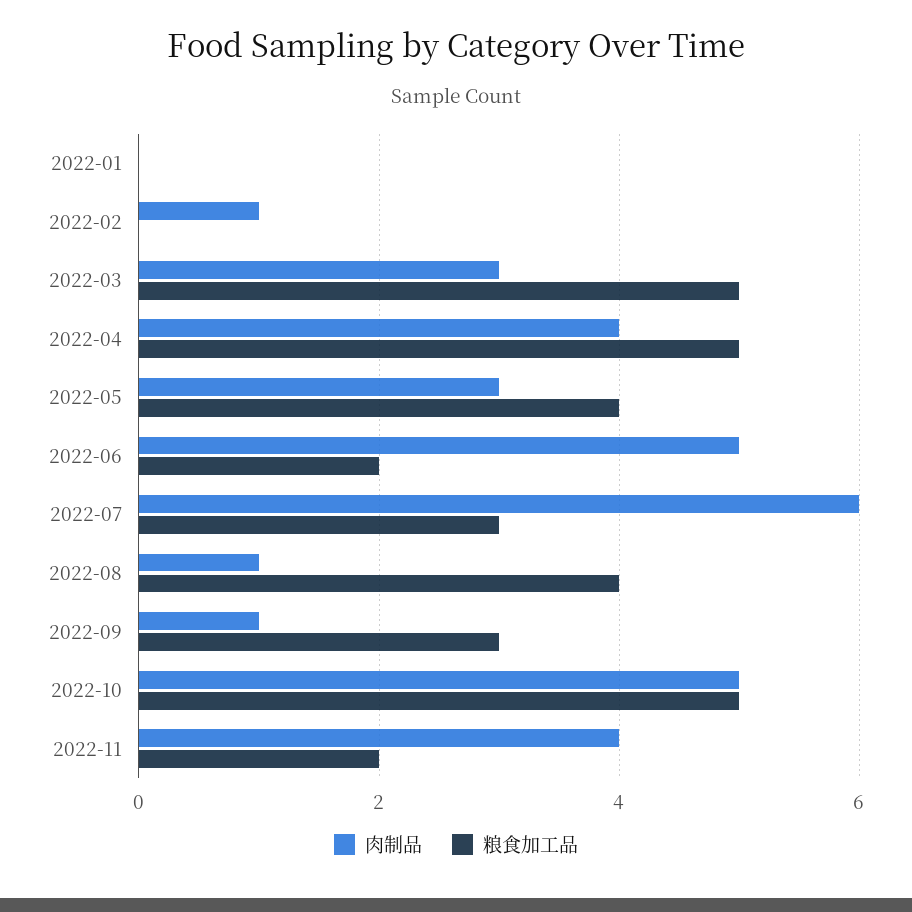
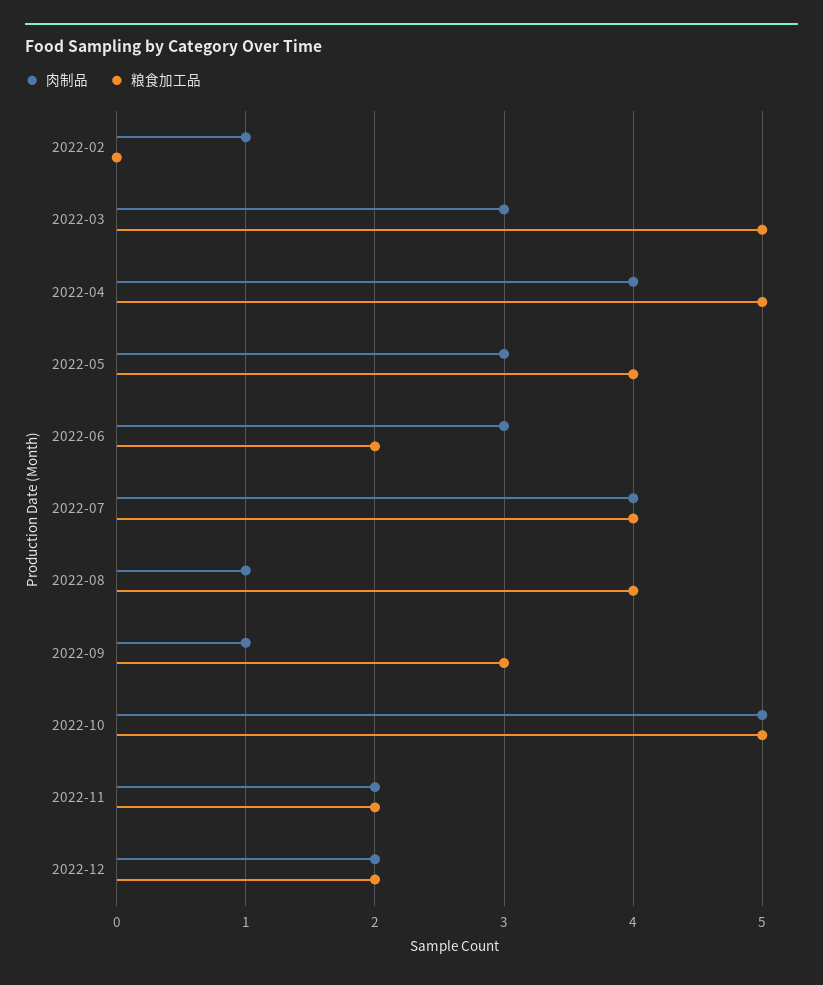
肉制品, 2022-01: 0 -> none
粮食加工品, 2022-01: 0 -> none
肉制品, 2022-06: 5 -> 3
肉制品, 2022-07: 6 -> 4
粮食加工品, 2022-07: 3 -> 4
肉制品, 2022-11: 4 -> 2
肉制品, 2022-12: none -> 2
粮食加工品, 2022-12: none -> 2

